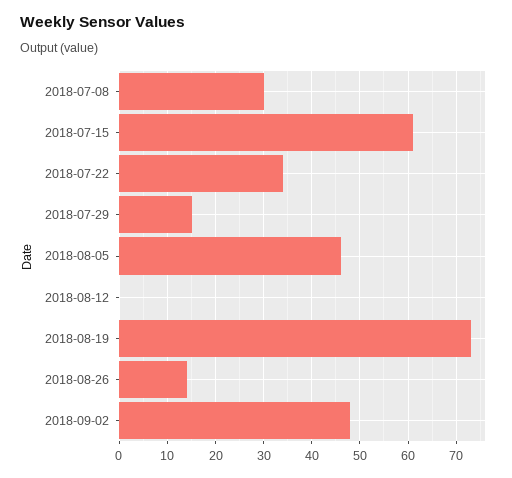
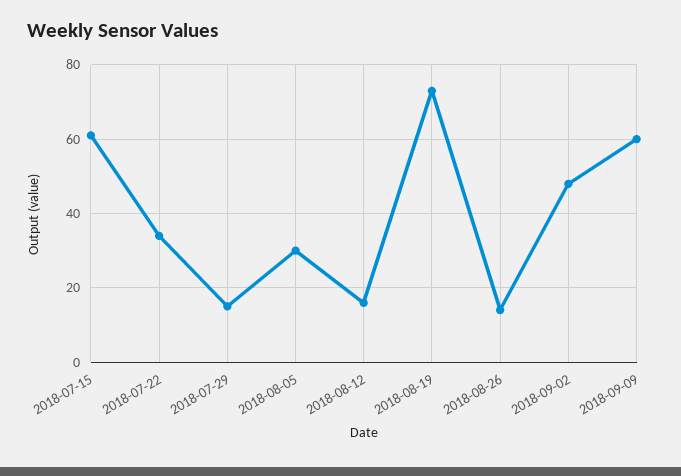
2018-07-08: 30 -> none
2018-08-05: 45 -> 30
2018-08-12: 0 -> 15
2018-09-09: none -> 60

